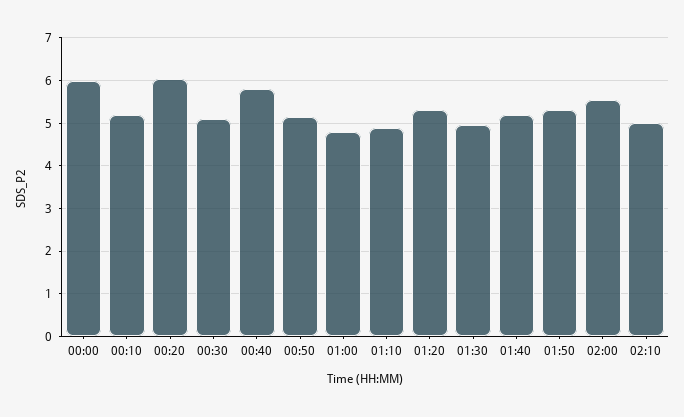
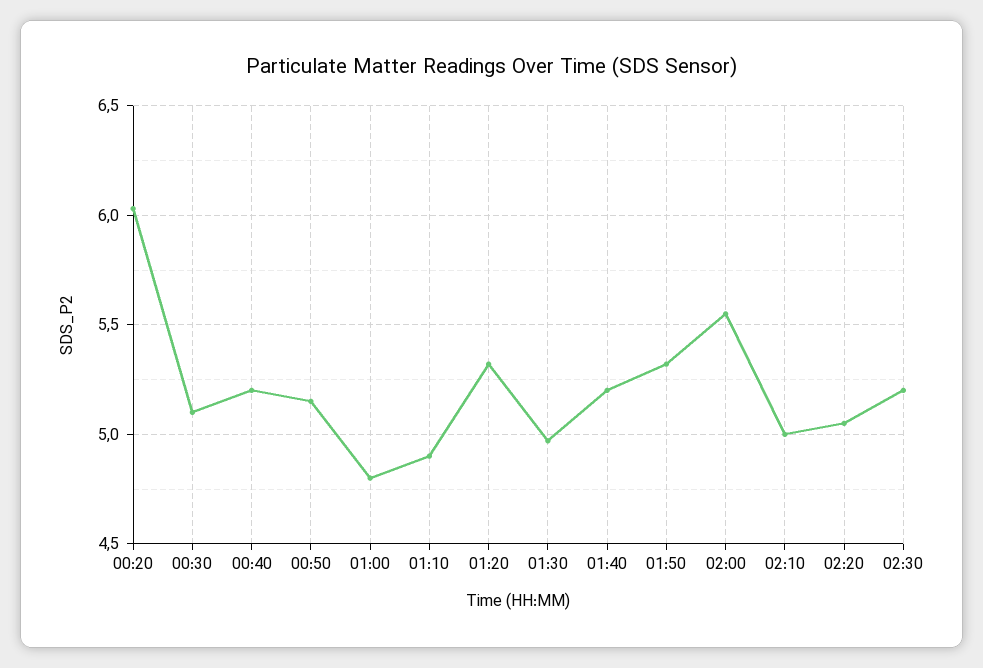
00:00: 6 -> none
00:10: 5.2 -> none
00:40: 5.8 -> 5.2
02:20: none -> 5.05
02:30: none -> 5.2

